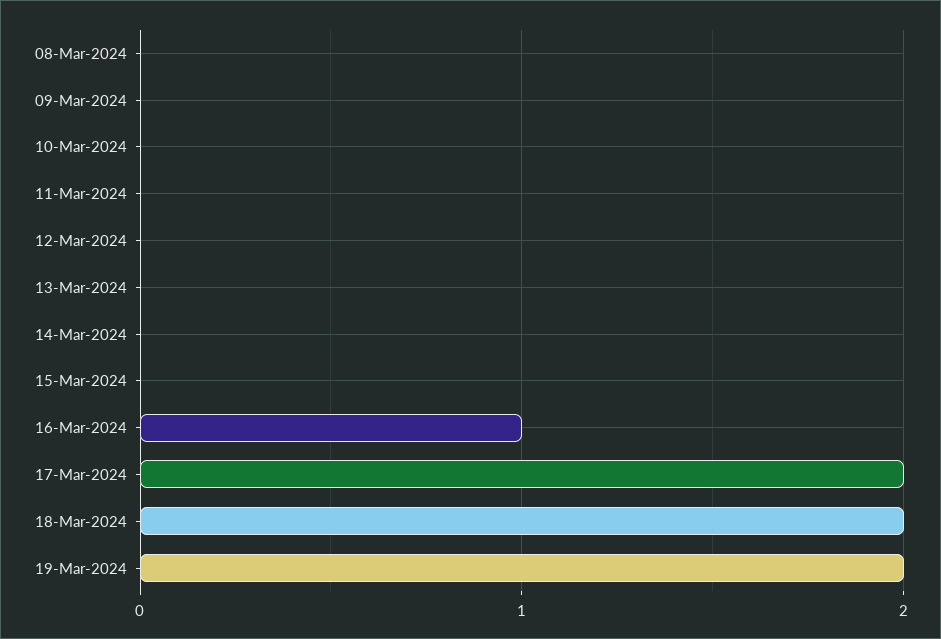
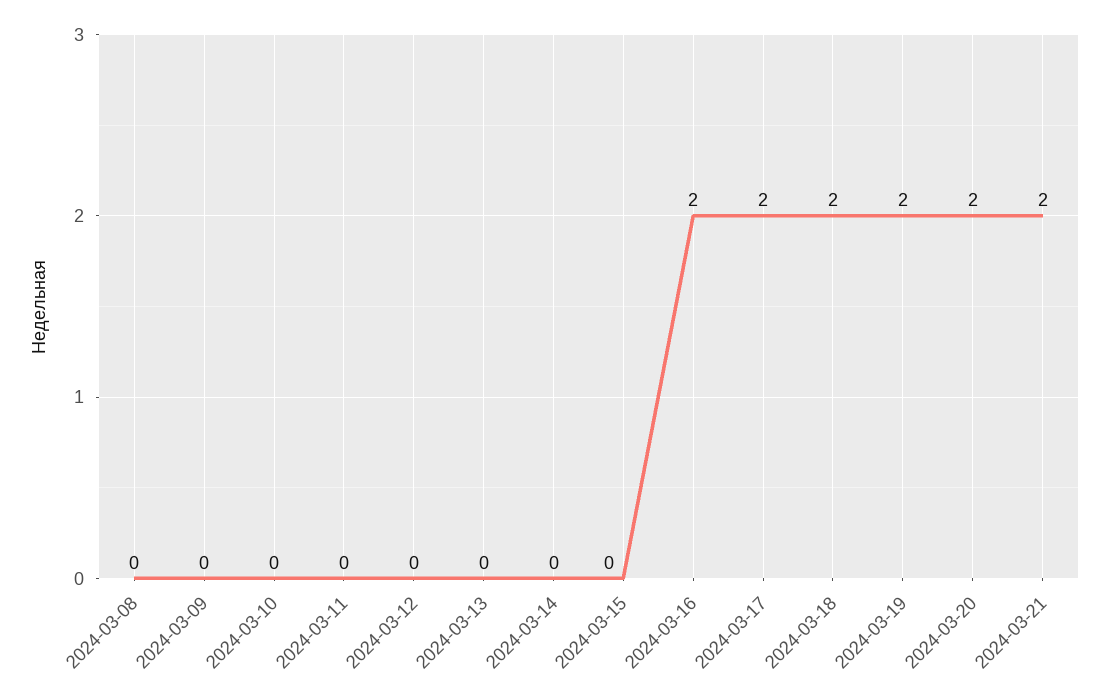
16-Mar-2024: 1 -> 2
2024-03-20: none -> 2
2024-03-21: none -> 2

